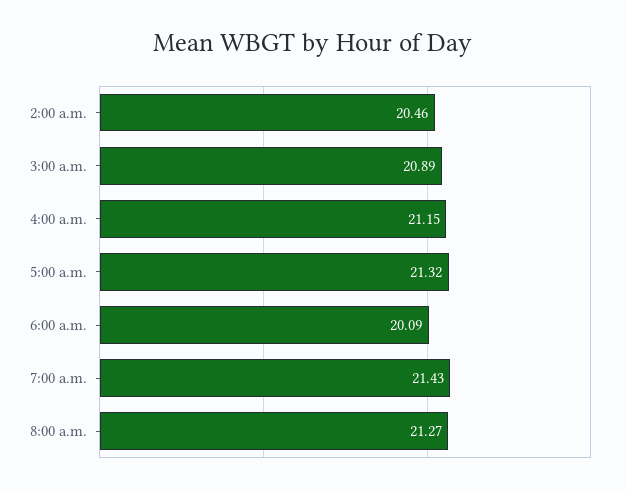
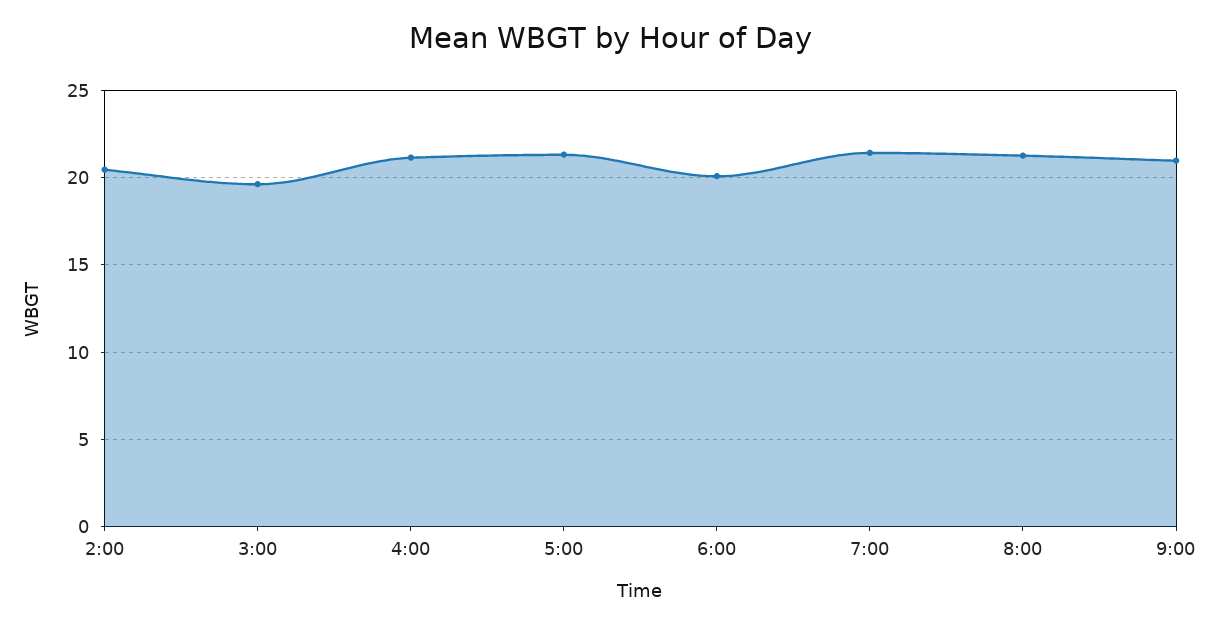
3:00 a.m.: 20.89 -> 19.5
9:00: none -> 21

